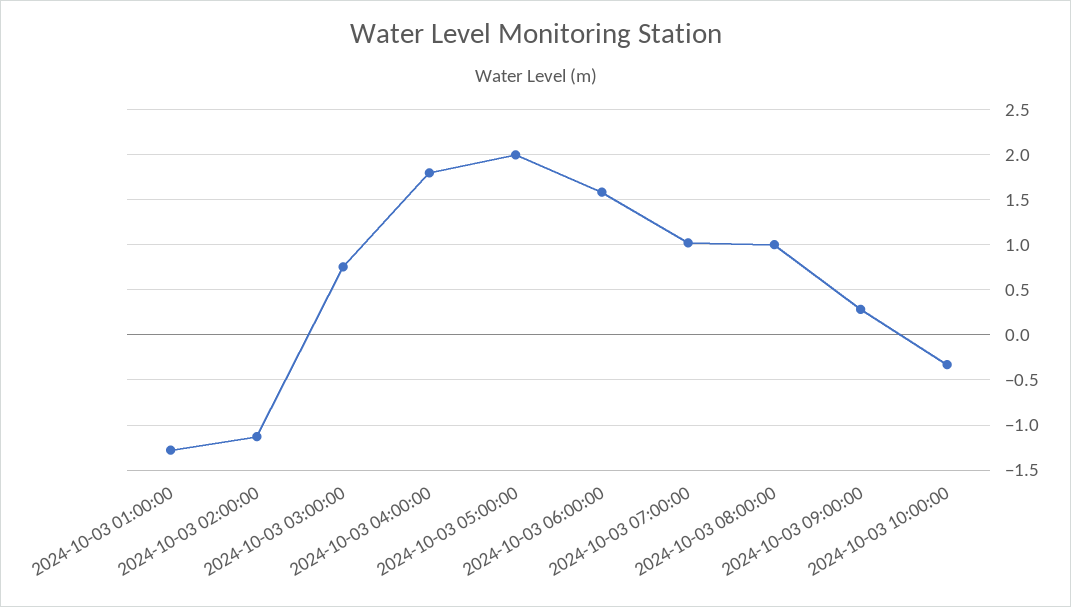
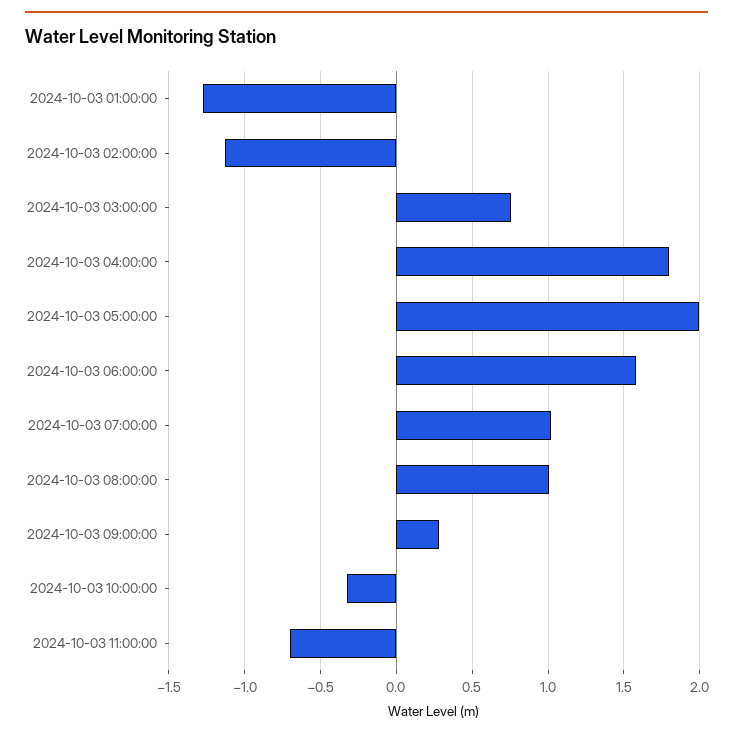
2024-10-03 11:00:00: none -> -0.7

